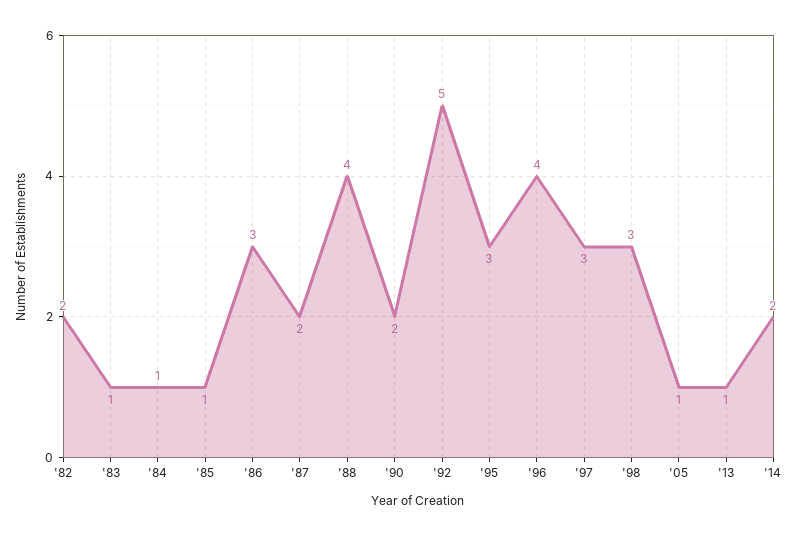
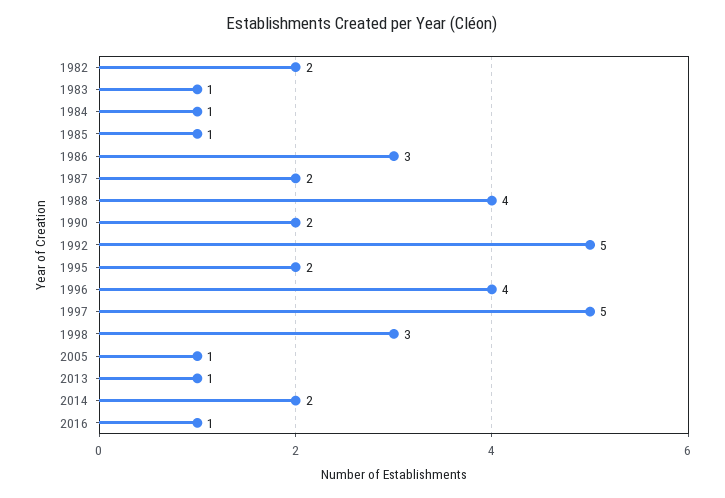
'95: 3 -> 2
'97: 3 -> 5
2016: none -> 1

